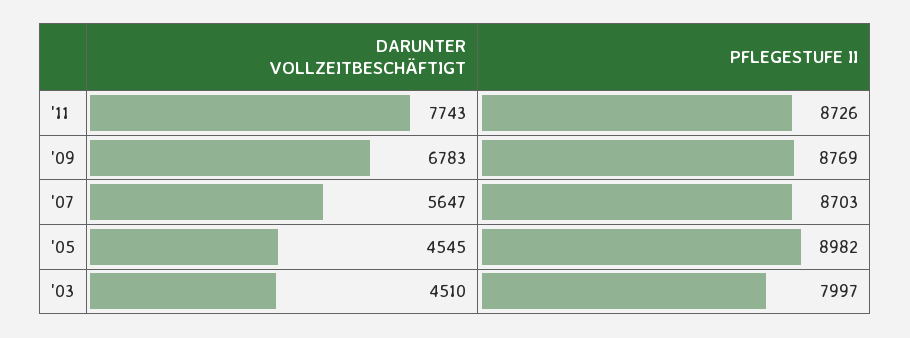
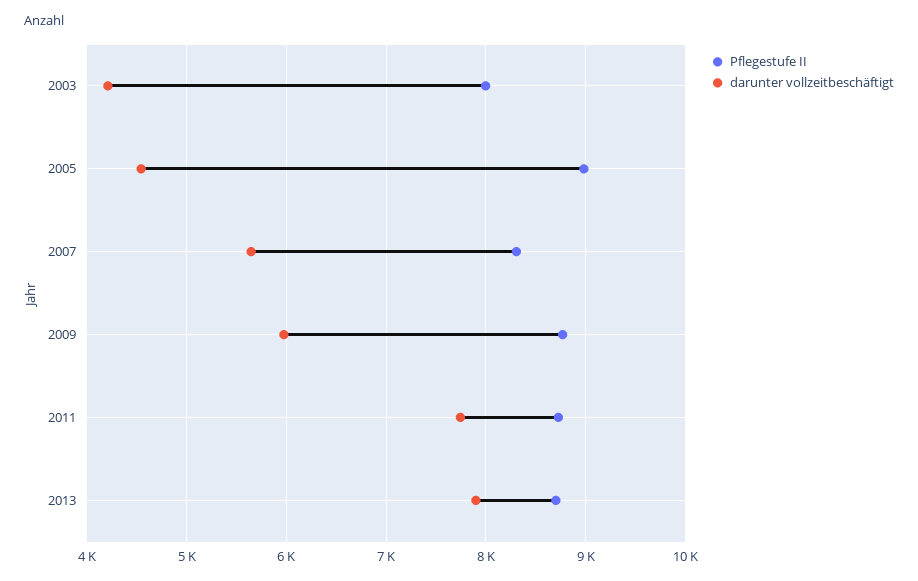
DARUNTER VOLLZEITBESCHÄFTIGT, '09: 6783 -> 6000
PFLEGESTUFE II, '07: 8703 -> 8300
DARUNTER VOLLZEITBESCHÄFTIGT, '03: 4510 -> 4200
PFLEGESTUFE II, 2013: none -> 8700
DARUNTER VOLLZEITBESCHÄFTIGT, 2013: none -> 7900

